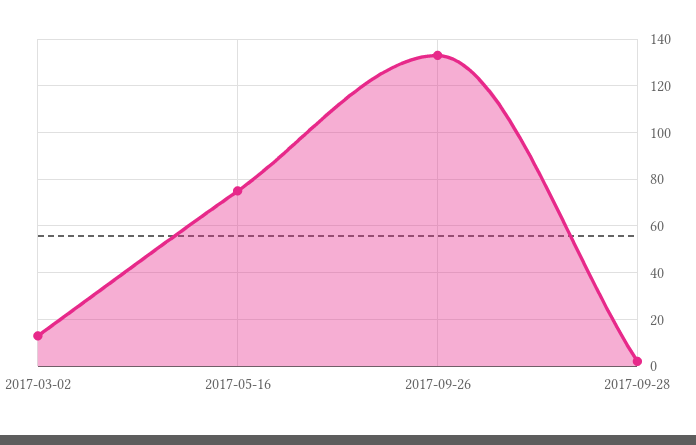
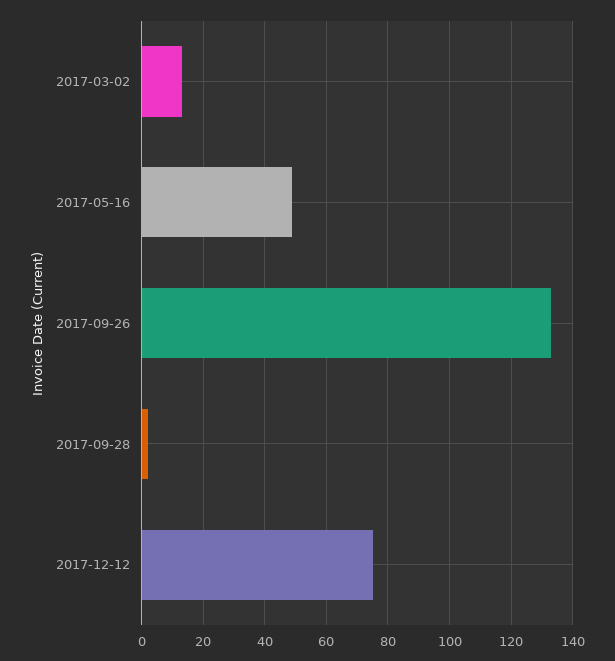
2017-05-16: 75 -> 50
2017-12-12: none -> 75

